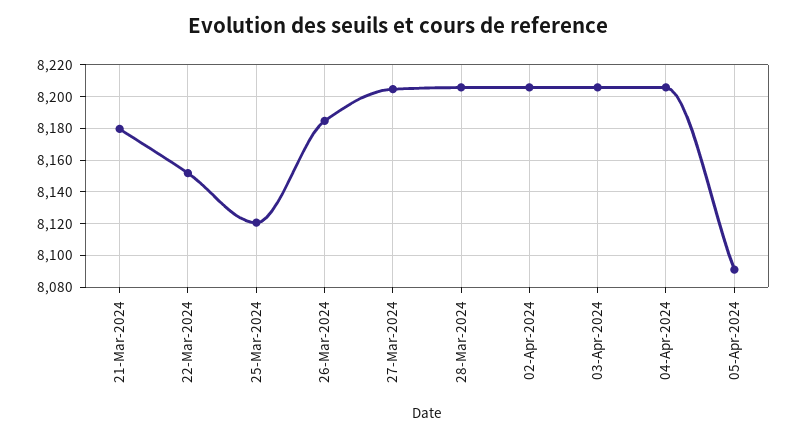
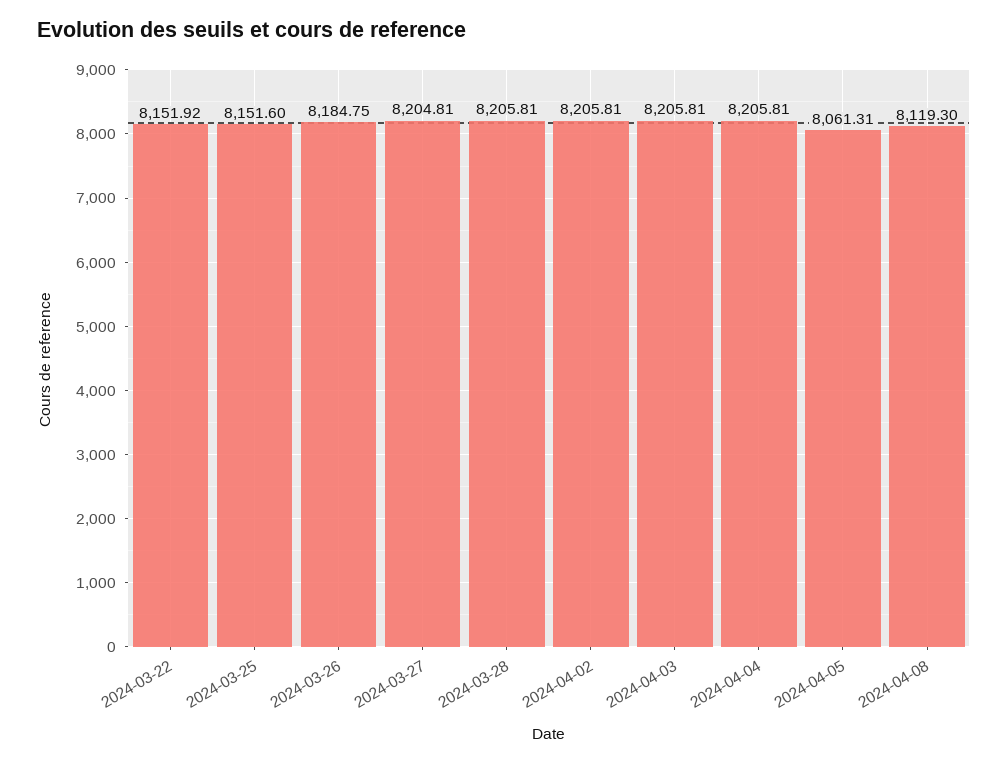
21-Mar-2024: 8180 -> none
25-Mar-2024: 8120 -> 8151.6
05-Apr-2024: 8090 -> 8061.31
2024-04-08: none -> 8119.3

